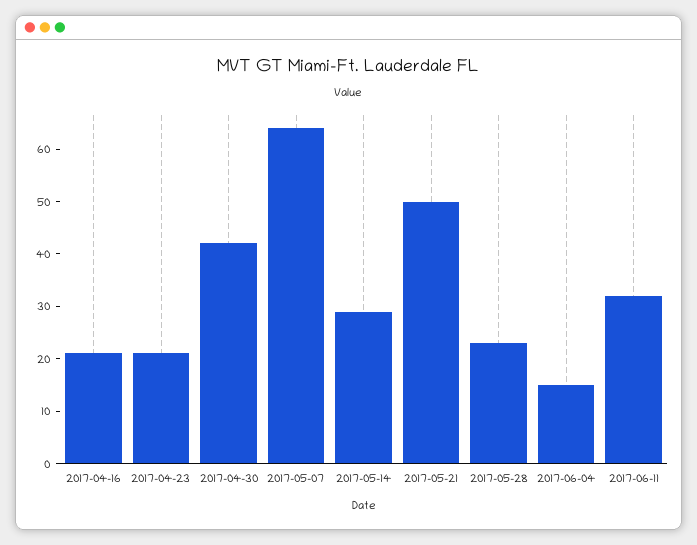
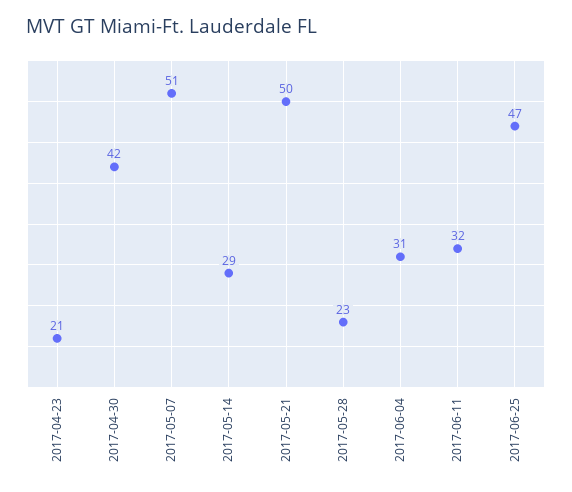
2017-04-16: 20 -> none
2017-05-07: 65 -> 51
2017-06-04: 15 -> 31
2017-06-25: none -> 47

